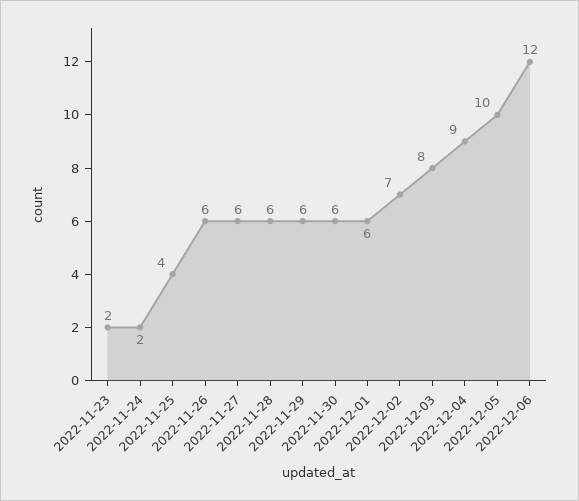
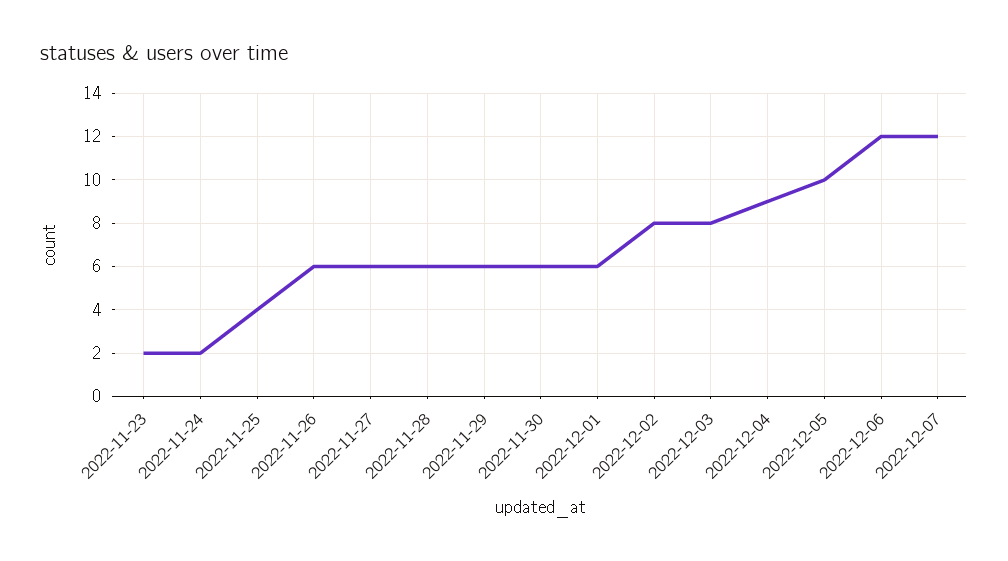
2022-12-02: 7 -> 8
2022-12-07: none -> 12

